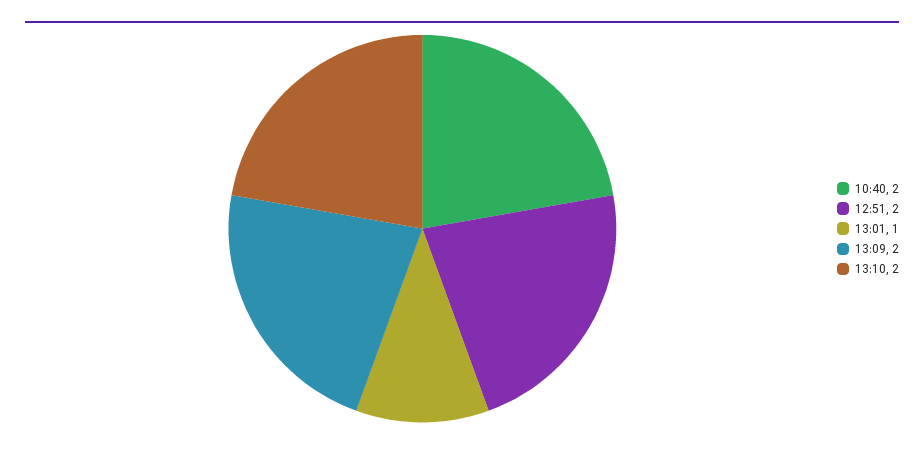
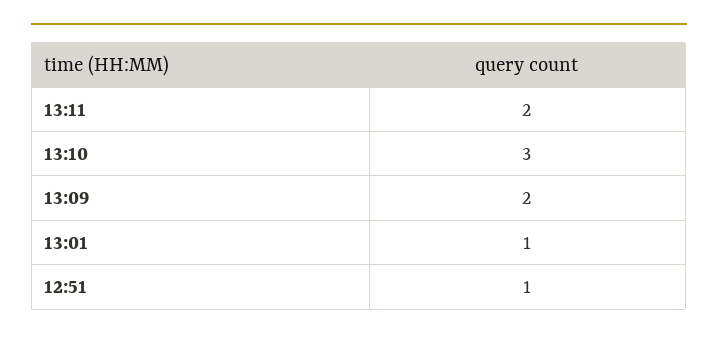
10:40: 2 -> none
12:51: 2 -> 1
13:10: 2 -> 3
13:11: none -> 2

